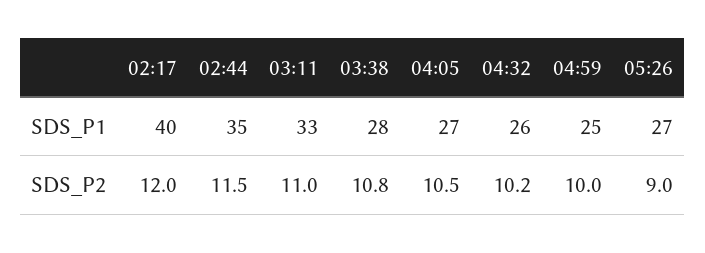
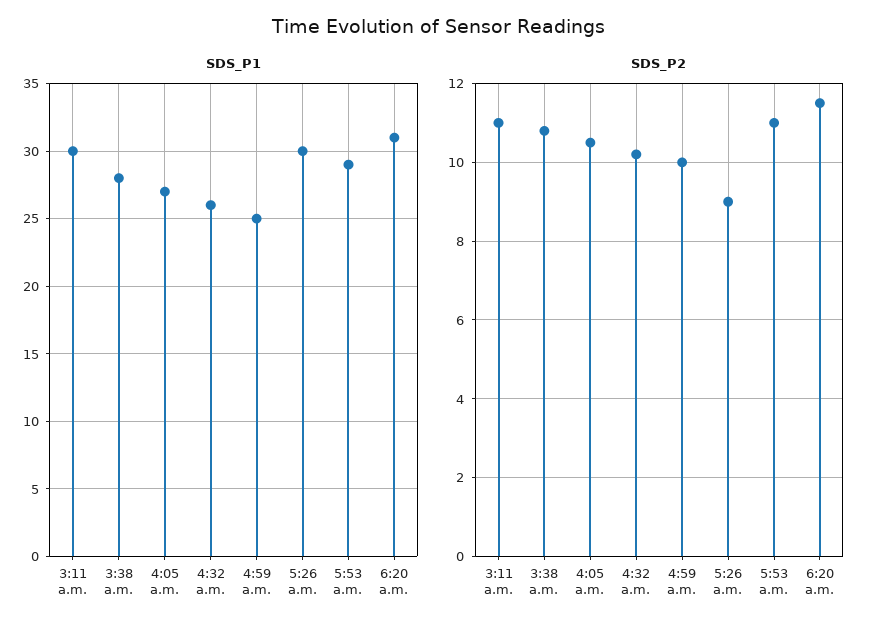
SDS_P1, 02:17: 40 -> none
SDS_P1, 02:44: 35 -> none
SDS_P1, 03:11: 33 -> 30
SDS_P1, 05:26: 27 -> 30
SDS_P2, 02:17: 12 -> none
SDS_P2, 02:44: 11.5 -> none
SDS_P1, 5:53 a.m.: none -> 29
SDS_P1, 6:20 a.m.: none -> 31
SDS_P2, 5:53 a.m.: none -> 11
SDS_P2, 6:20 a.m.: none -> 11.5

